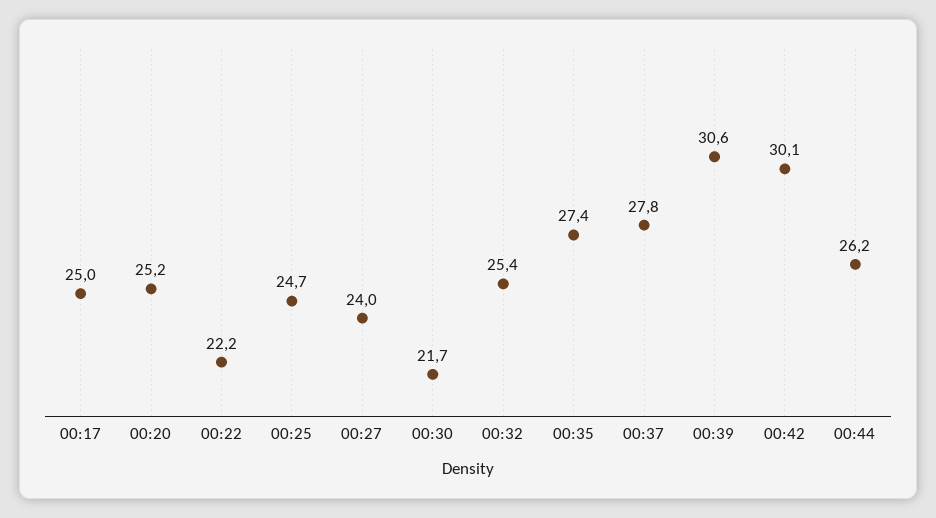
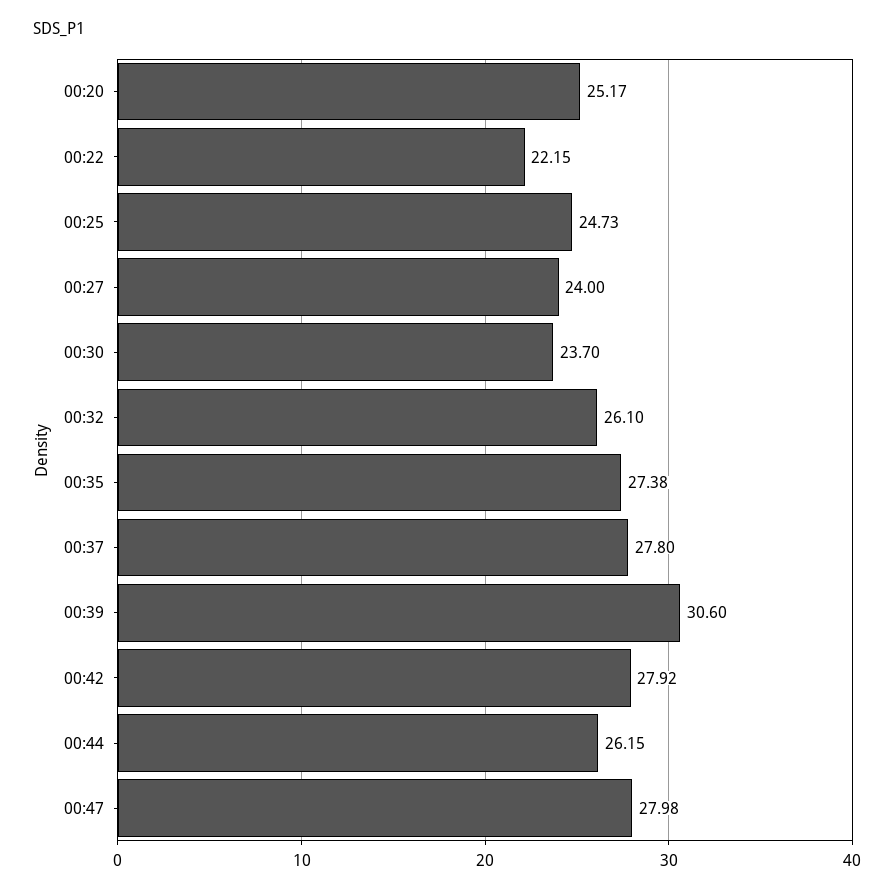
00:17: 25 -> none
00:30: 21.7 -> 23.7
00:32: 25.4 -> 26.1
00:42: 30.1 -> 27.92
00:47: none -> 27.98

